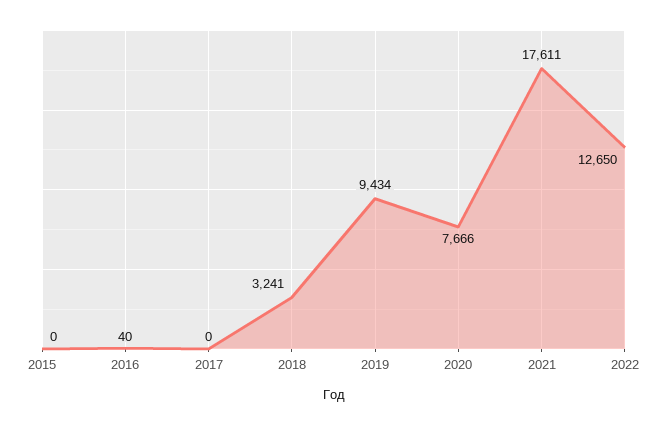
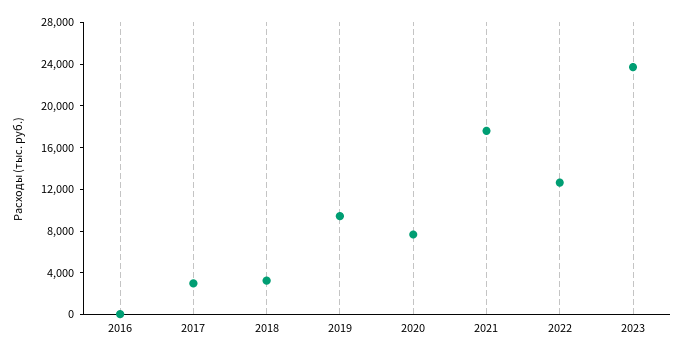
2015: 0 -> none
2017: 0 -> 3000
2023: none -> 24000

